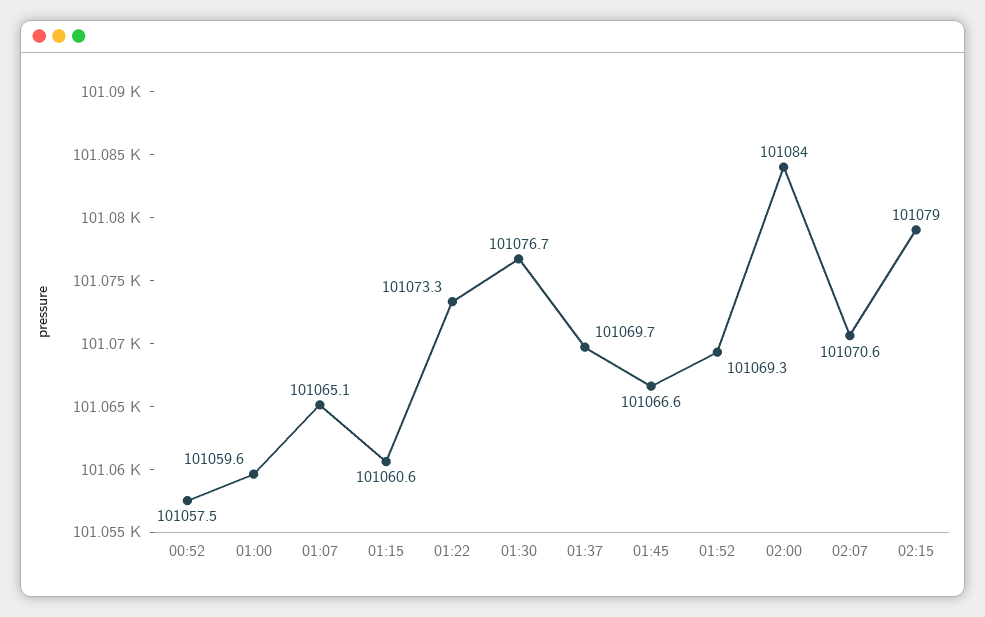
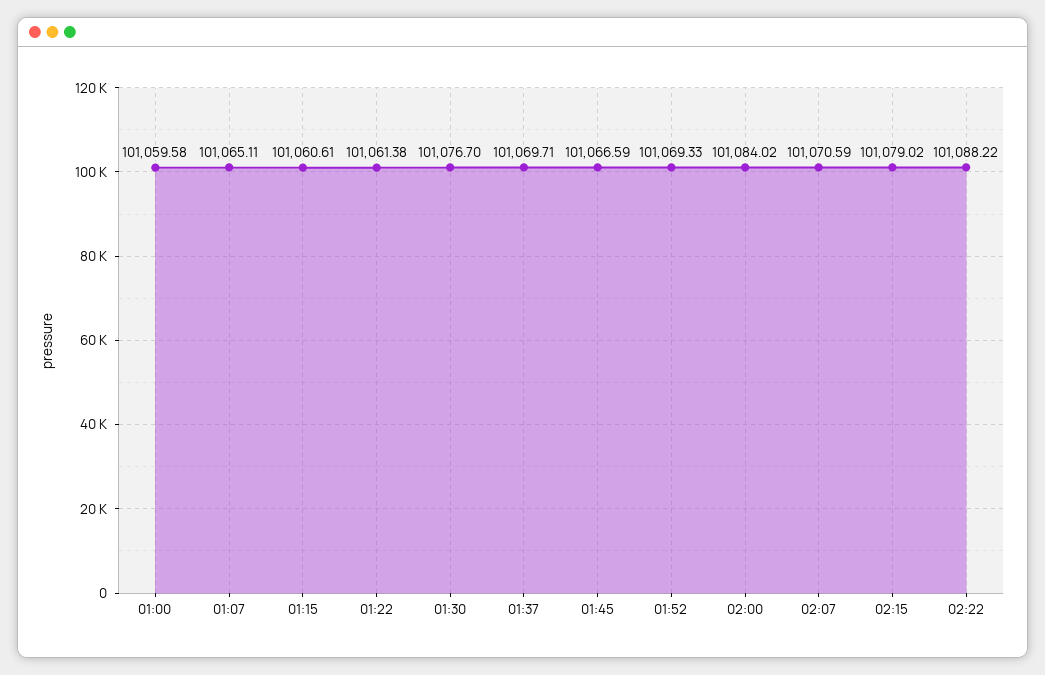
00:52: 101057.5 -> none
01:22: 101073.3 -> 101061.38
02:22: none -> 101088.22

